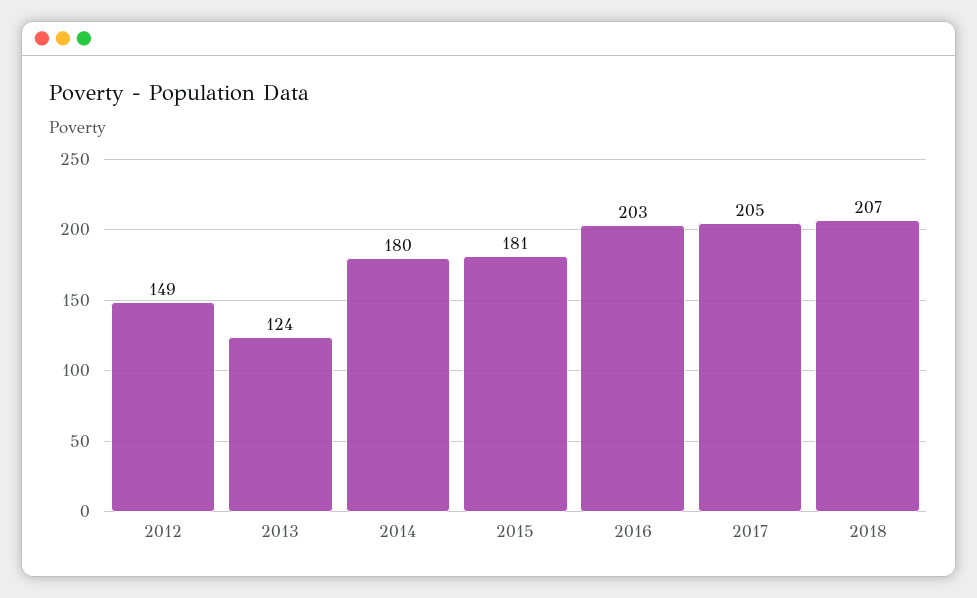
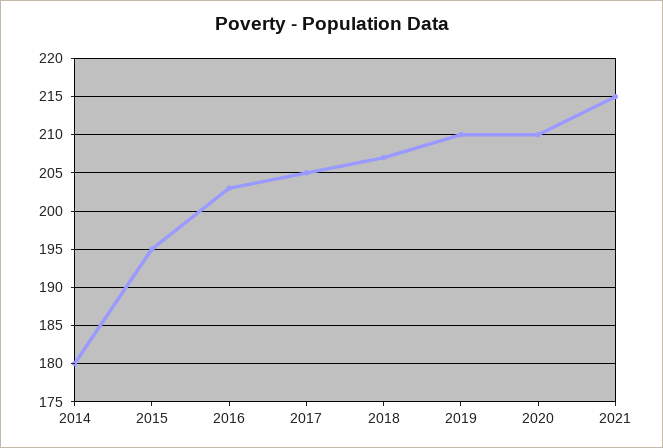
2012: 149 -> none
2013: 124 -> none
2015: 181 -> 195
2019: none -> 210
2020: none -> 210
2021: none -> 215

